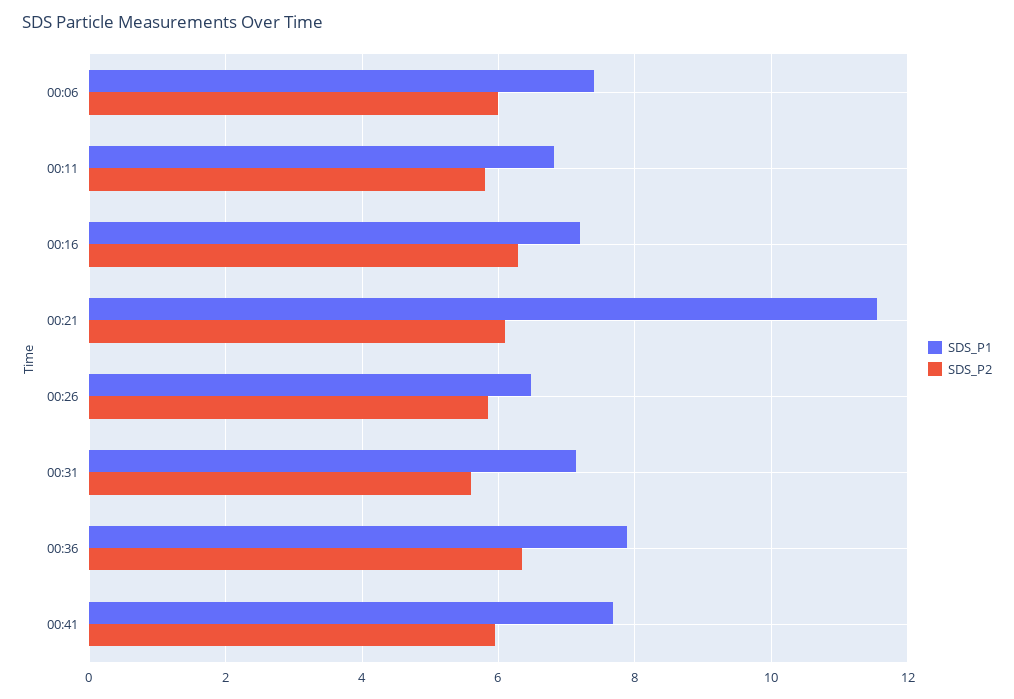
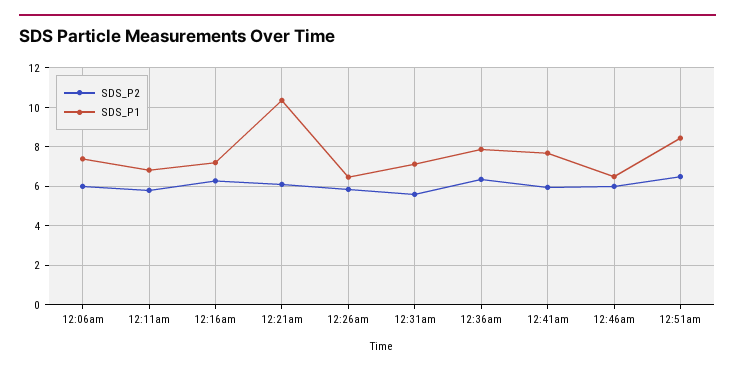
SDS_P1, 00:21: 11.6 -> 10.5
SDS_P2, 12:46am: none -> 6
SDS_P1, 12:46am: none -> 6.5
SDS_P2, 12:51am: none -> 6.5
SDS_P1, 12:51am: none -> 8.5

